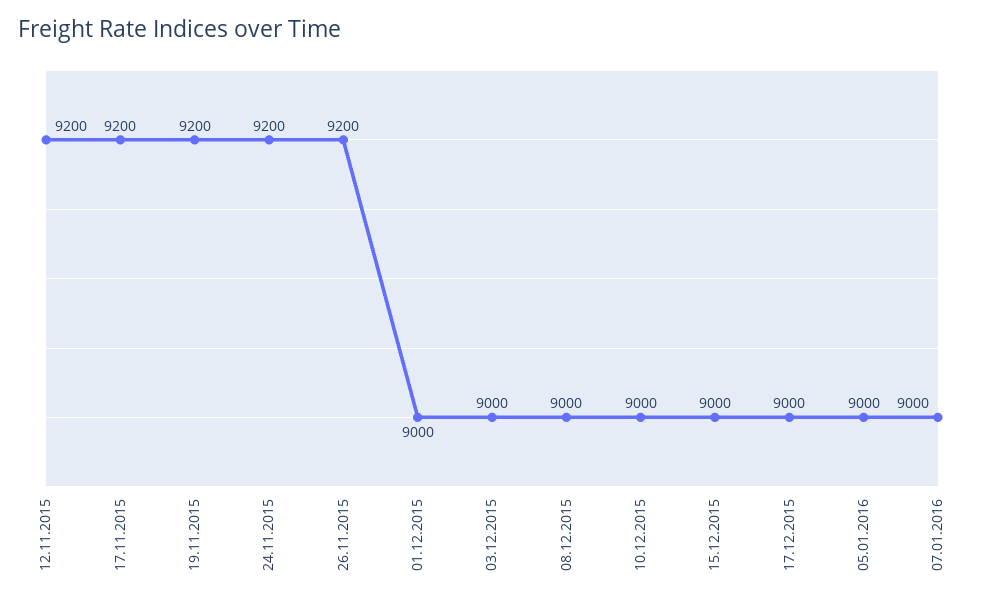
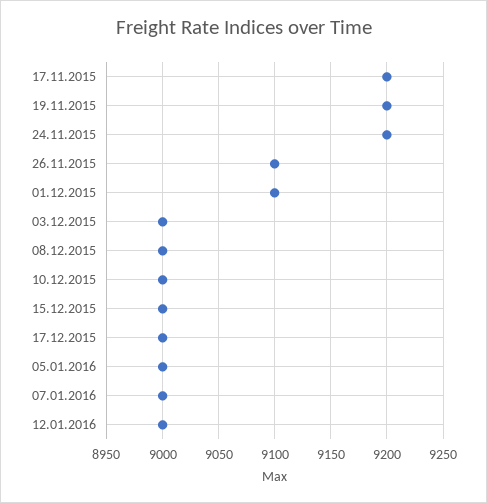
12.11.2015: 9200 -> none
26.11.2015: 9200 -> 9100
01.12.2015: 9000 -> 9100
12.01.2016: none -> 9000

